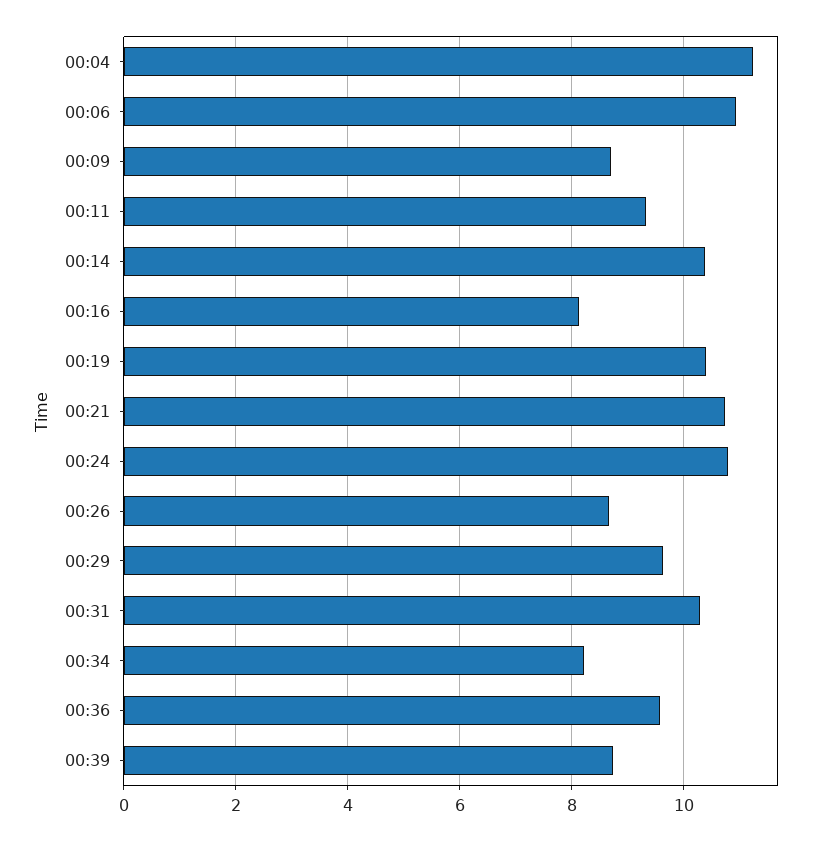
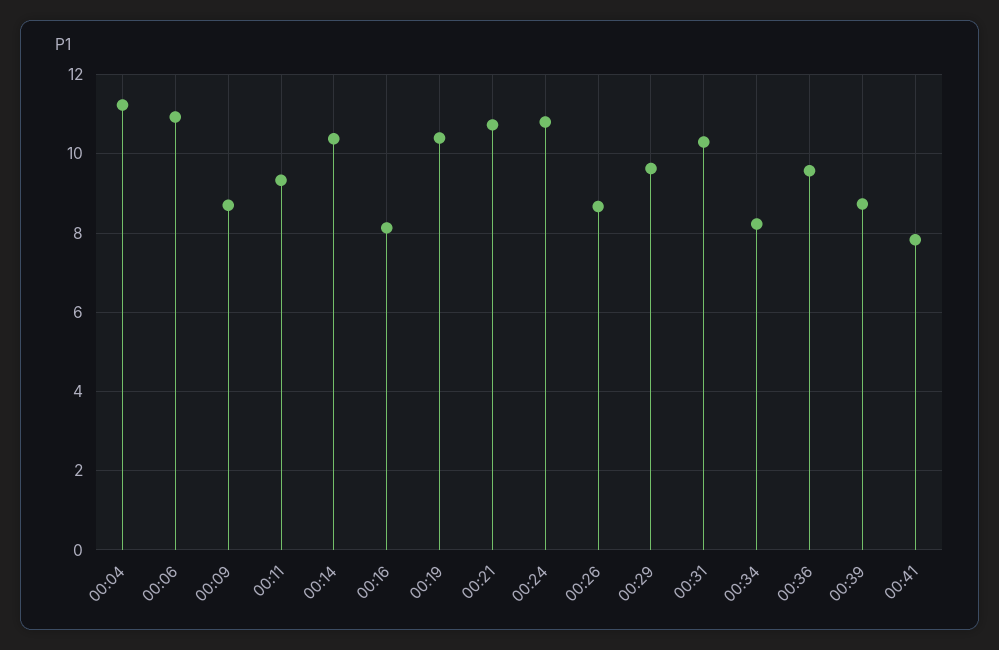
00:41: none -> 7.8

